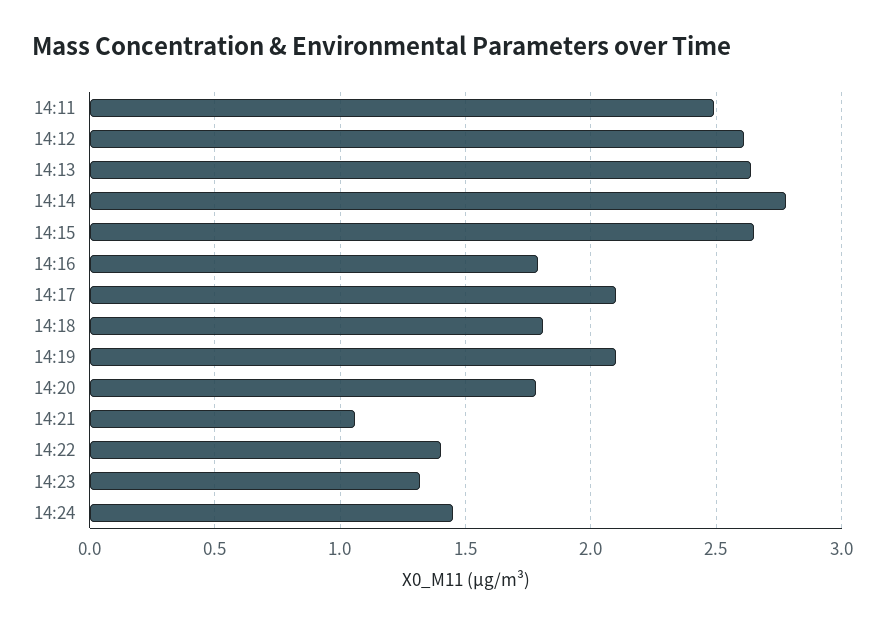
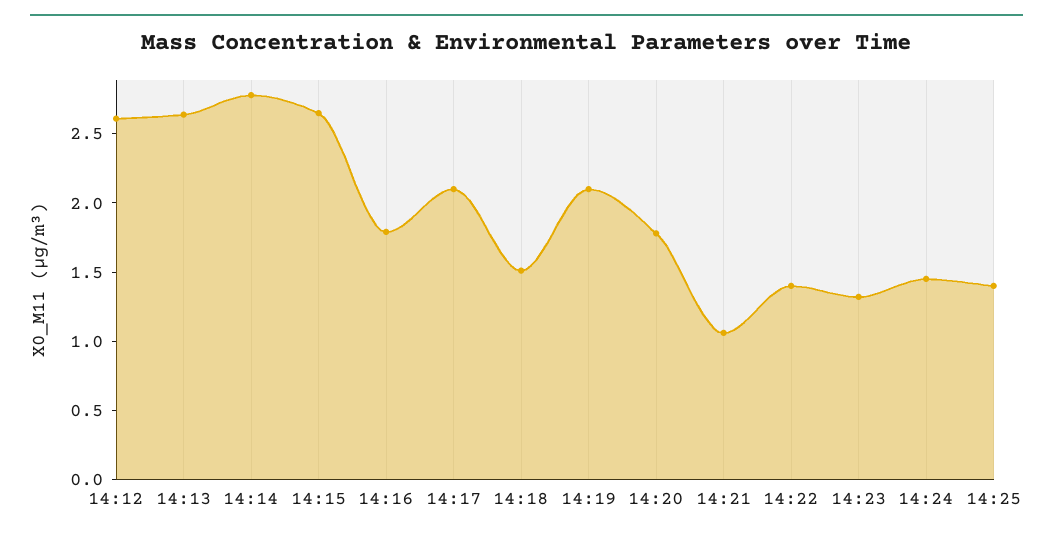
14:11: 2.5 -> none
14:18: 1.8 -> 1.5
14:25: none -> 1.4

